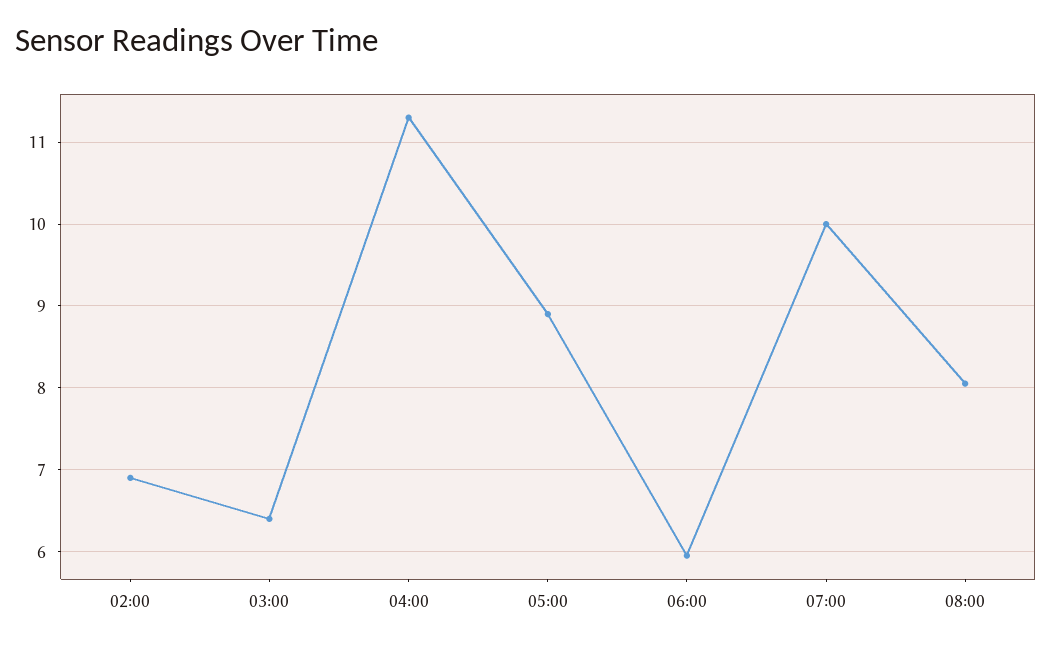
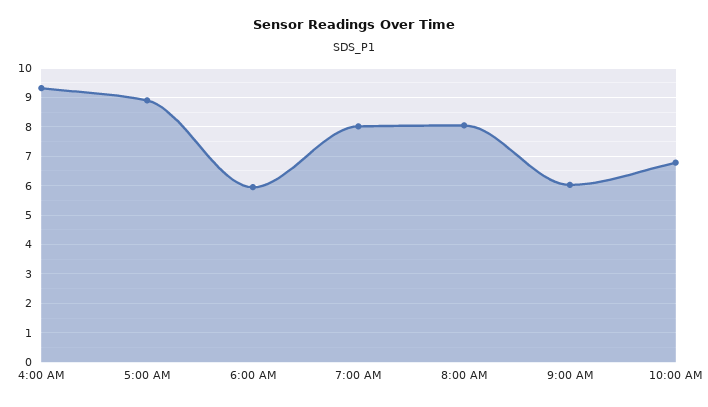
02:00: 6.9 -> none
03:00: 6.4 -> none
04:00: 11.3 -> 9.25
07:00: 10 -> 8
9:00 AM: none -> 6
10:00 AM: none -> 6.75

